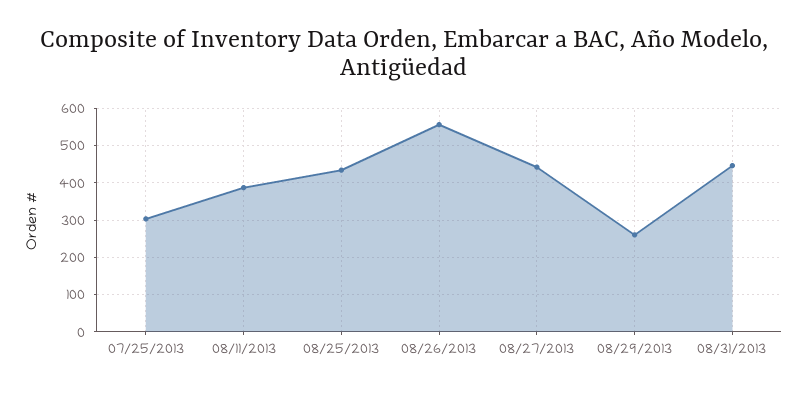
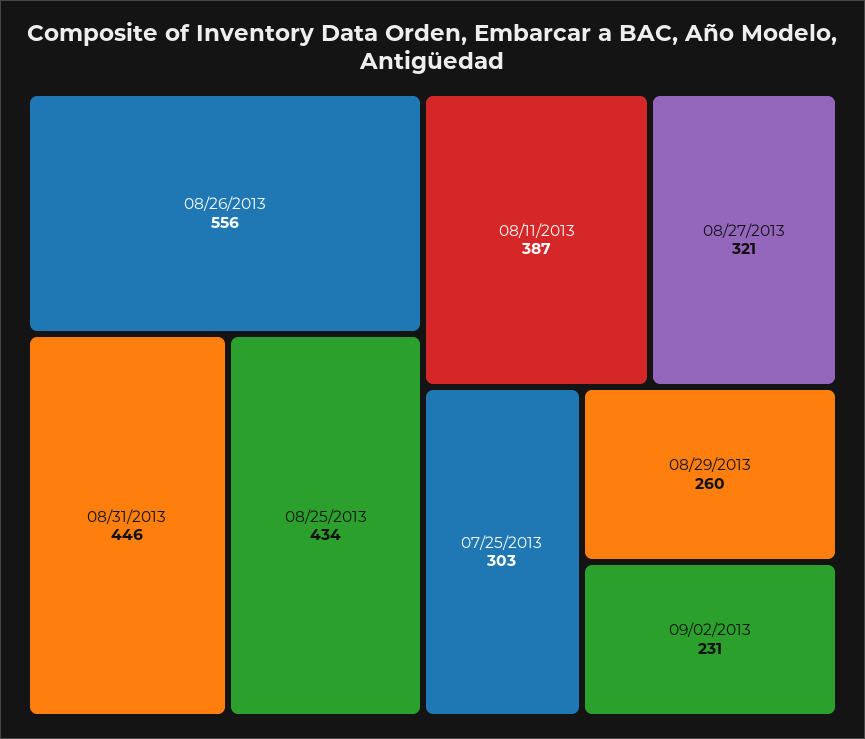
08/27/2013: 440 -> 321
09/02/2013: none -> 231

